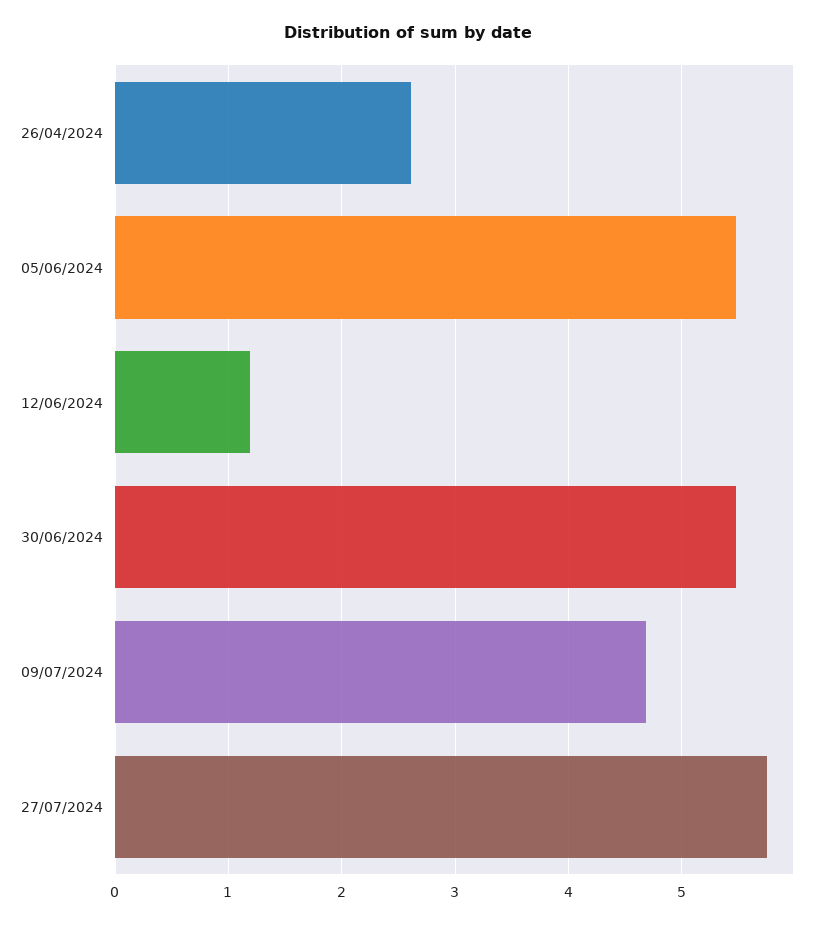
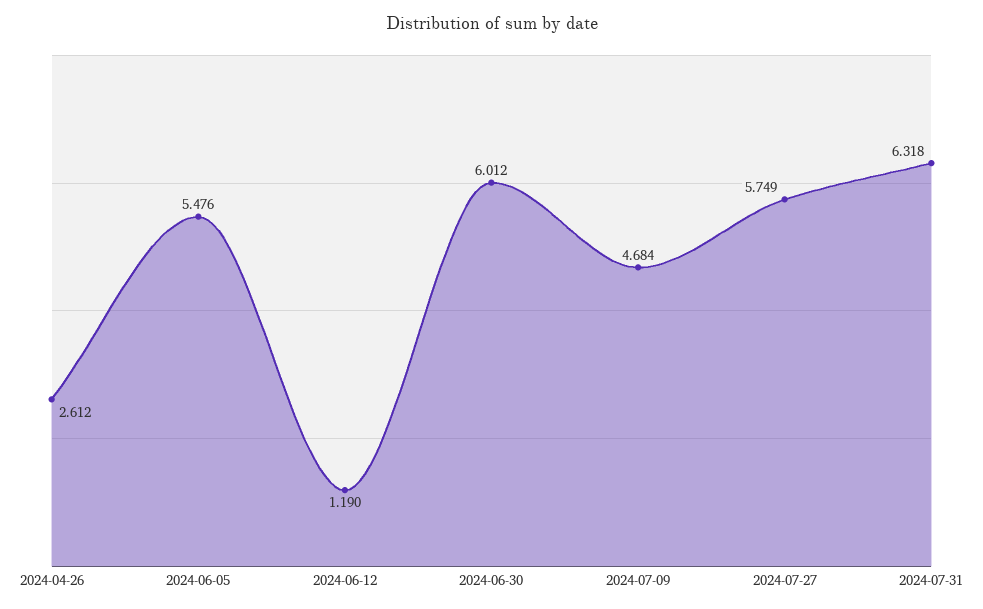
30/06/2024: 5.5 -> 6.012
2024-07-31: none -> 6.318

